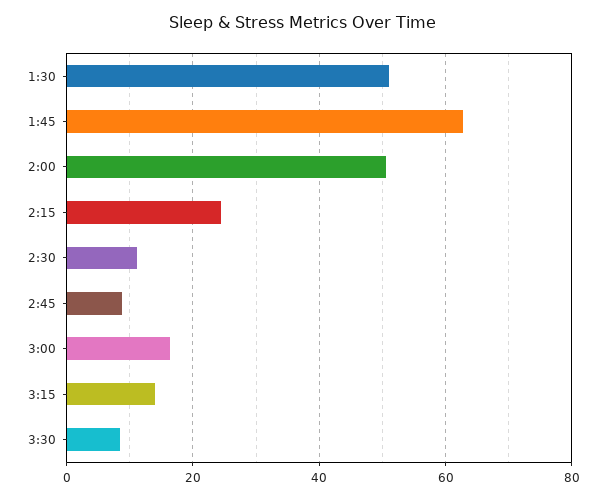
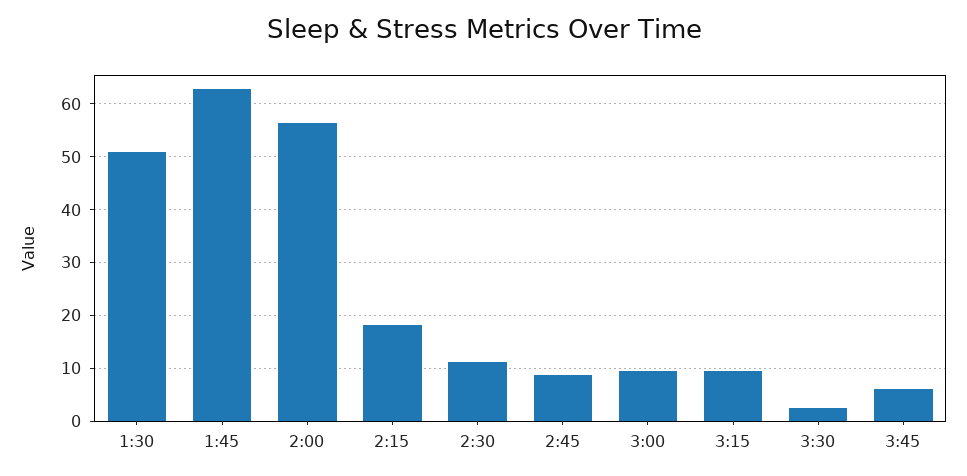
2:00: 50 -> 56
2:15: 24 -> 18
3:00: 16 -> 10
3:15: 14 -> 10
3:30: 8 -> 2
3:45: none -> 6

